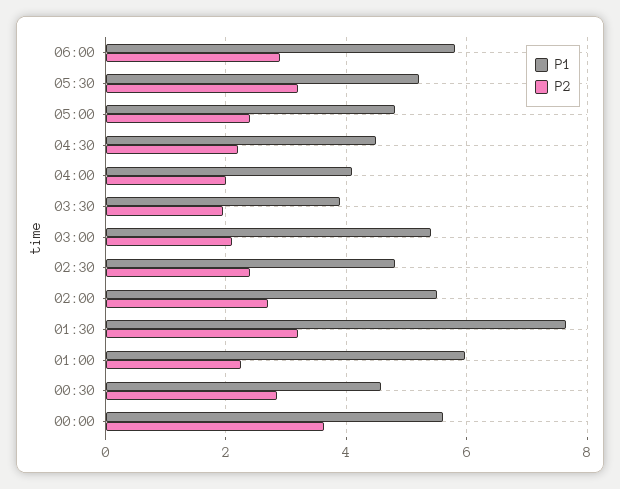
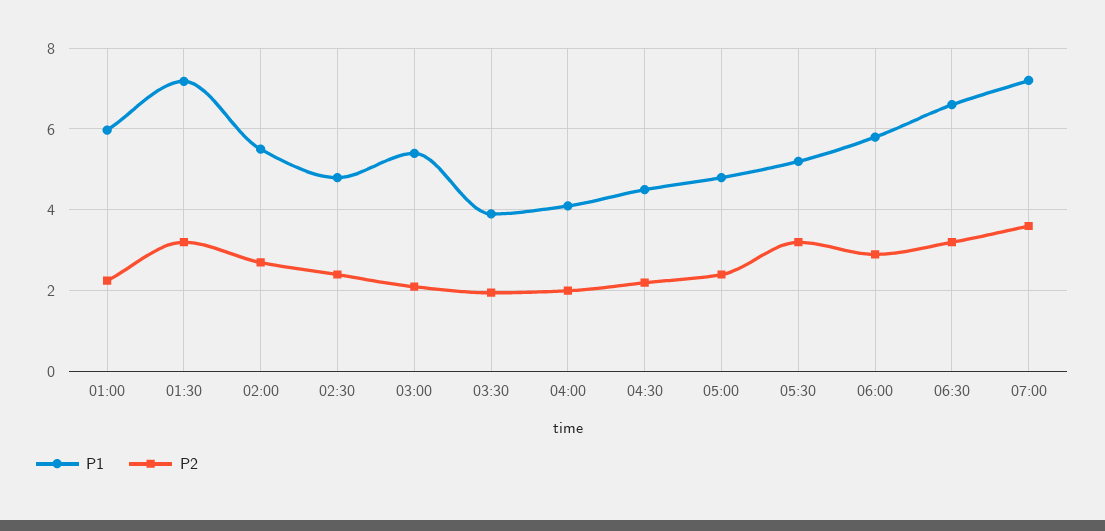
P1, 01:30: 7.6 -> 7.2
P1, 00:30: 4.6 -> none
P2, 00:30: 2.8 -> none
P1, 00:00: 5.6 -> none
P2, 00:00: 3.6 -> none
P1, 06:30: none -> 6.6
P2, 06:30: none -> 3.2
P1, 07:00: none -> 7.2
P2, 07:00: none -> 3.6

